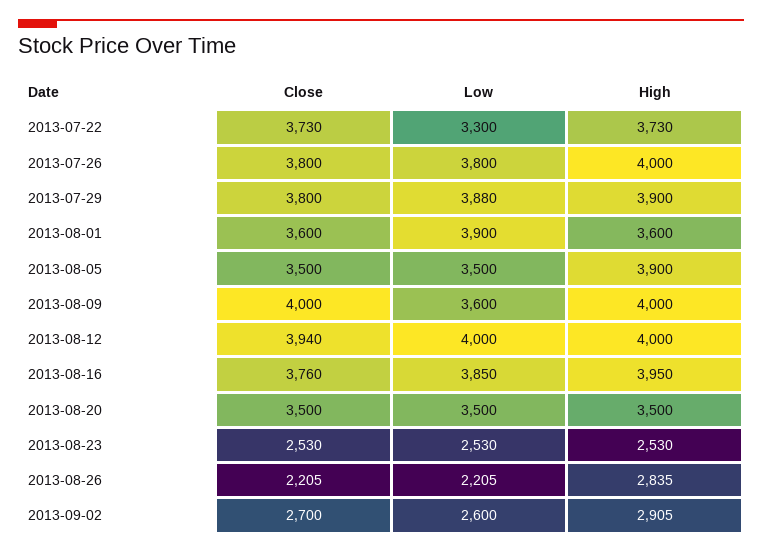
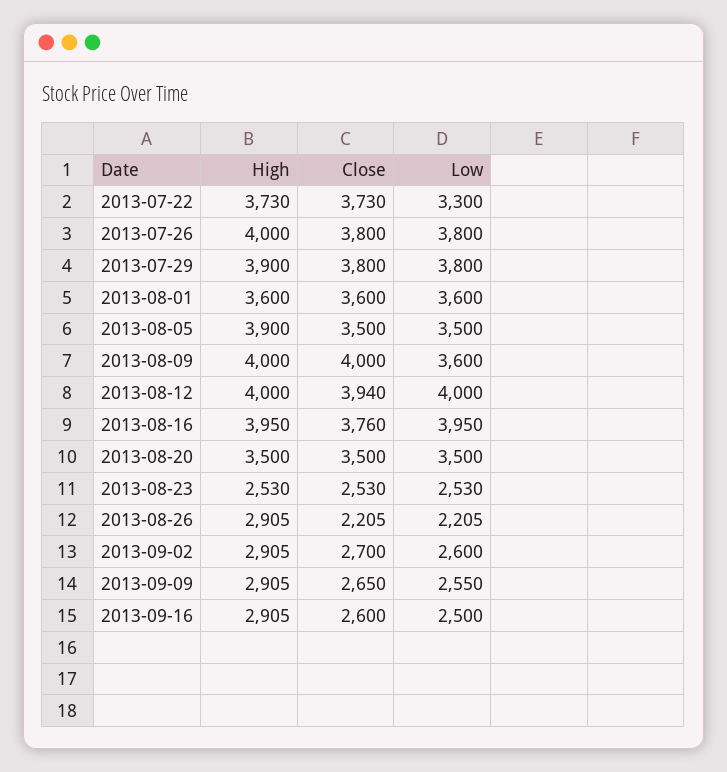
Low, 2013-07-29: 3880 -> 3800
Low, 2013-08-01: 3900 -> 3600
Low, 2013-08-16: 3850 -> 3950
High, 2013-08-26: 2835 -> 2905
High, 2013-09-09: none -> 2905
Close, 2013-09-09: none -> 2650
Low, 2013-09-09: none -> 2550
High, 2013-09-16: none -> 2905
Close, 2013-09-16: none -> 2600
Low, 2013-09-16: none -> 2500

